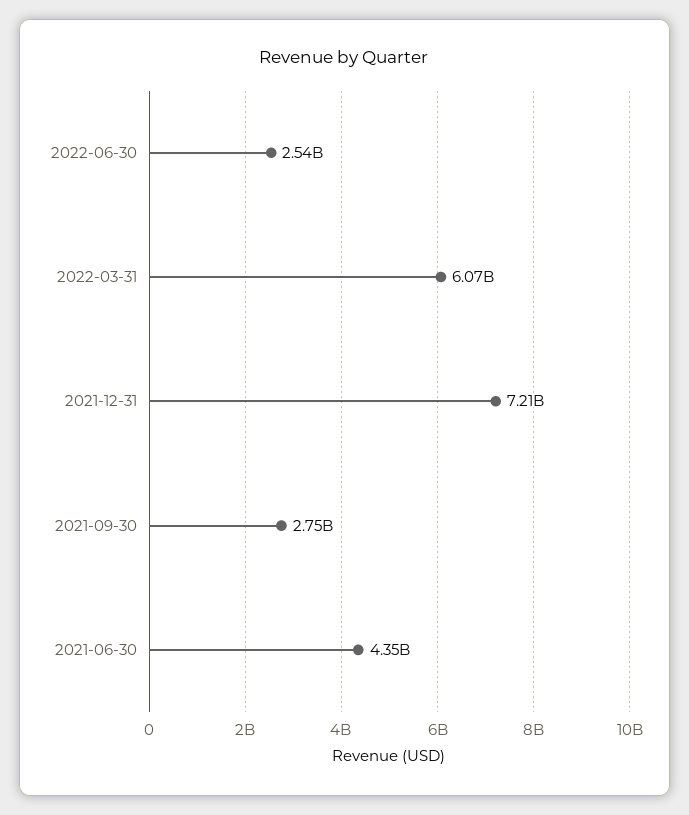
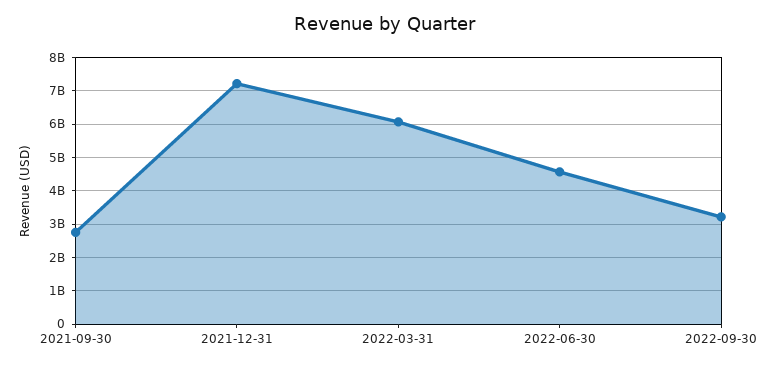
2022-06-30: 2540000000 -> 4600000000
2021-06-30: 4350000000 -> none
2022-09-30: none -> 3200000000

